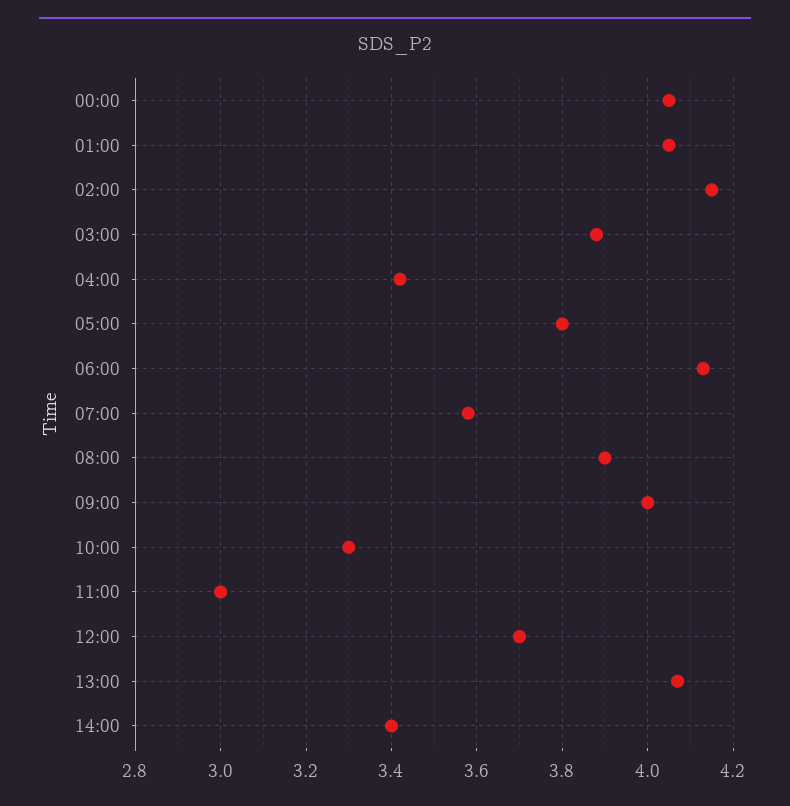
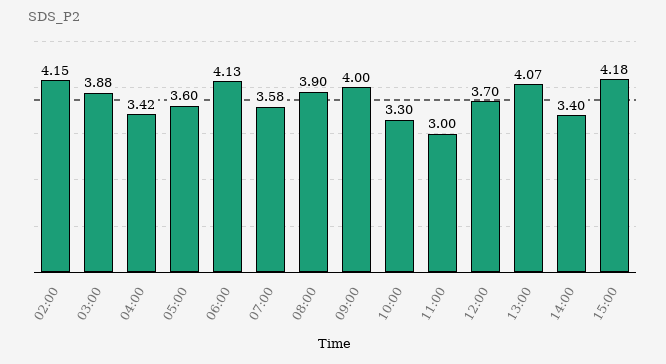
00:00: 4.05 -> none
01:00: 4.05 -> none
05:00: 3.8 -> 3.6
15:00: none -> 4.18

